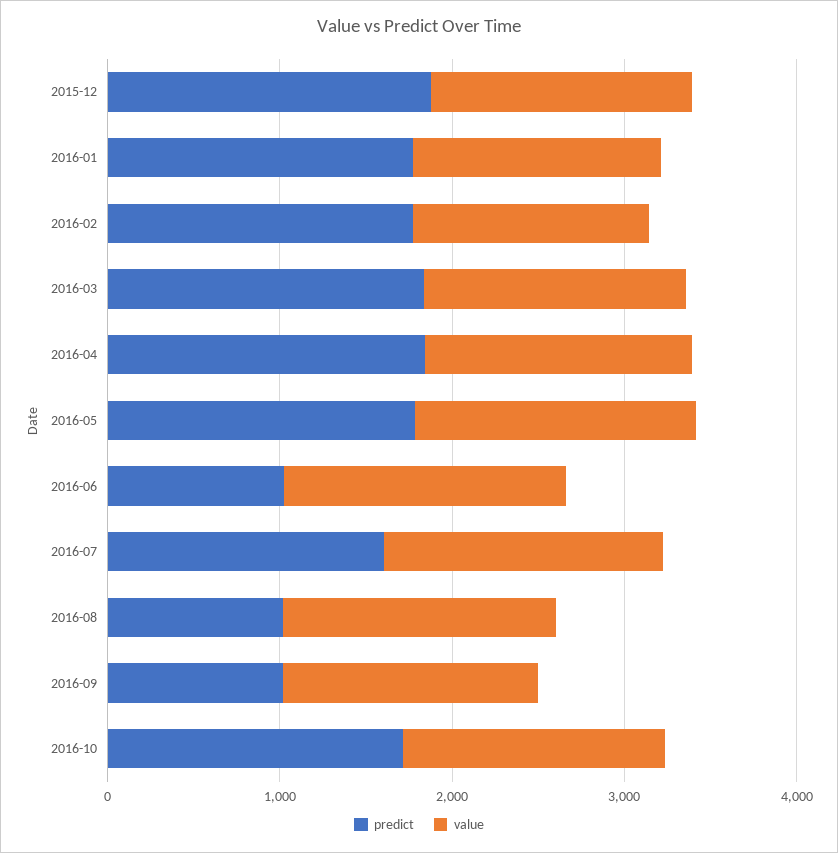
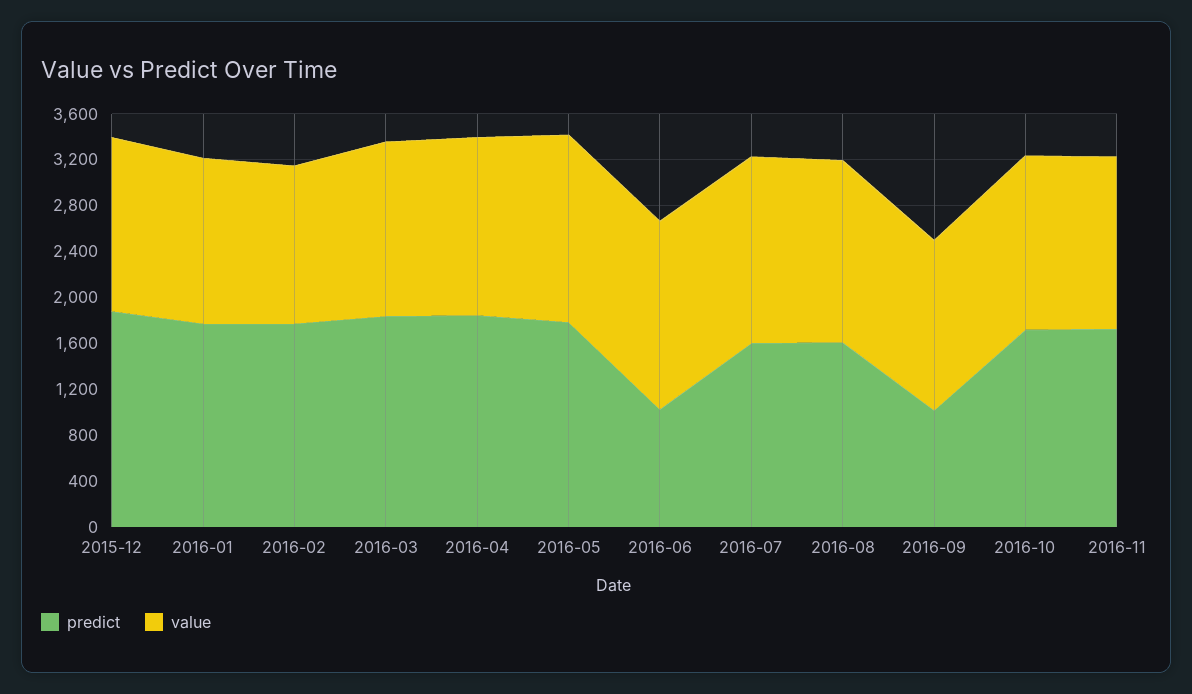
predict, 2016-08: 1000 -> 1600
predict, 2016-11: none -> 1700
value, 2016-11: none -> 1500

